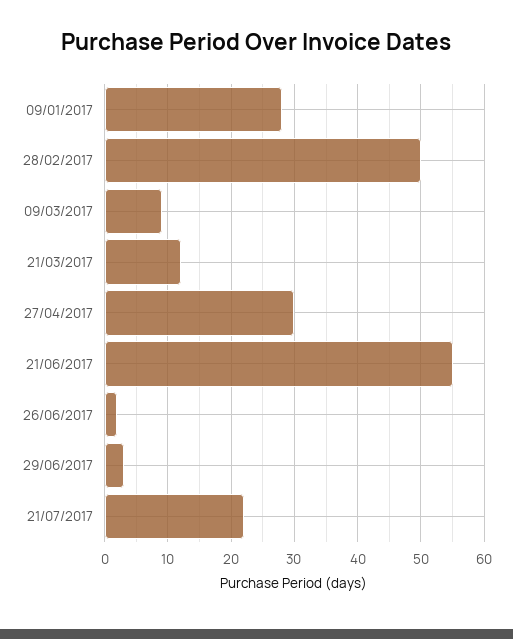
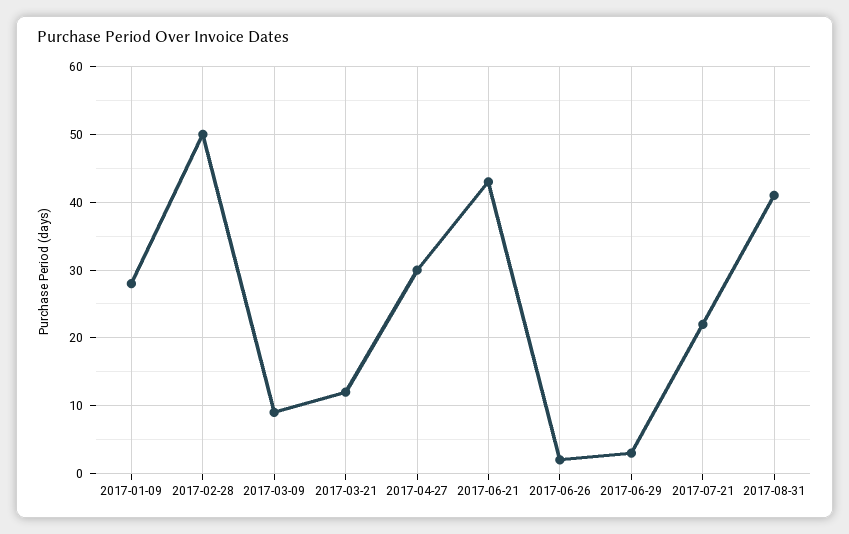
21/06/2017: 55 -> 43
2017-08-31: none -> 41

